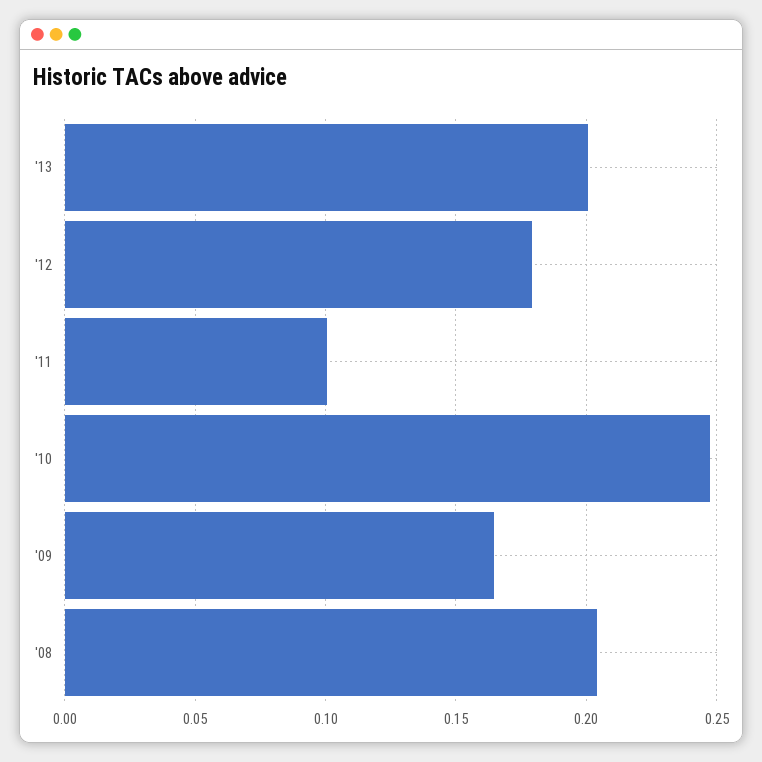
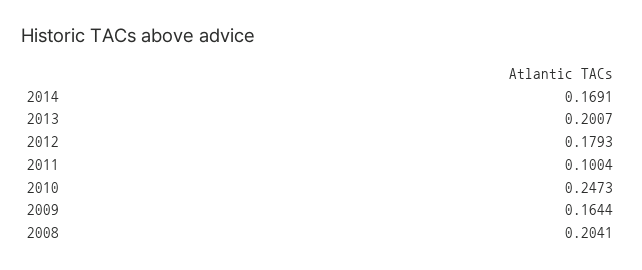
2014: none -> 0.1691

